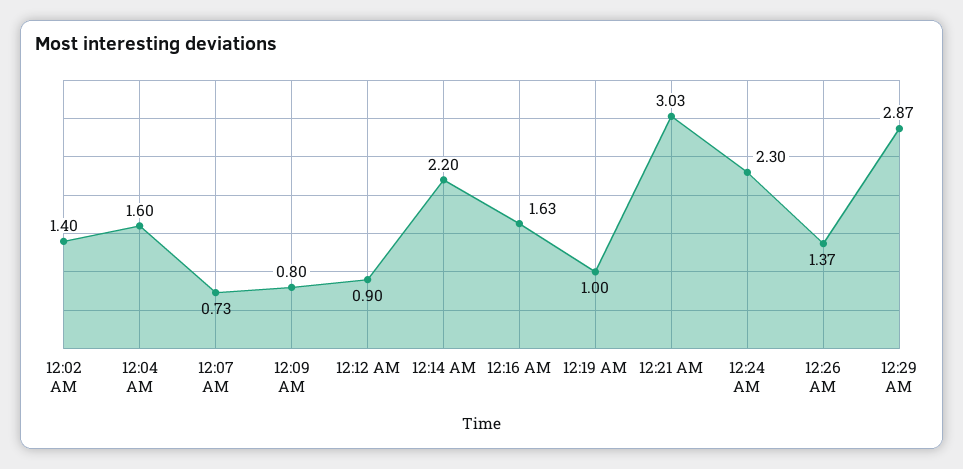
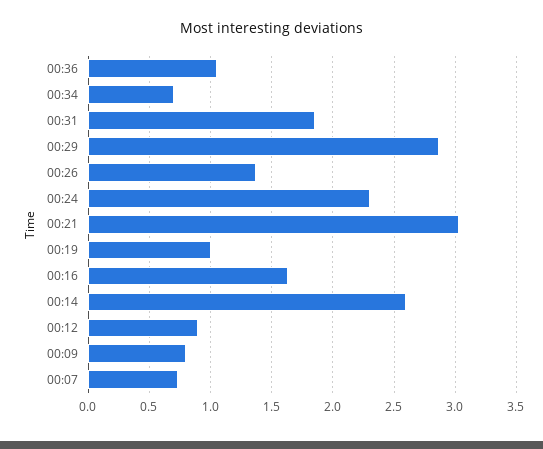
12:02 AM: 1.4 -> none
12:04 AM: 1.6 -> none
12:14 AM: 2.2 -> 2.6
00:36: none -> 1.05
00:34: none -> 0.7
00:31: none -> 1.85

